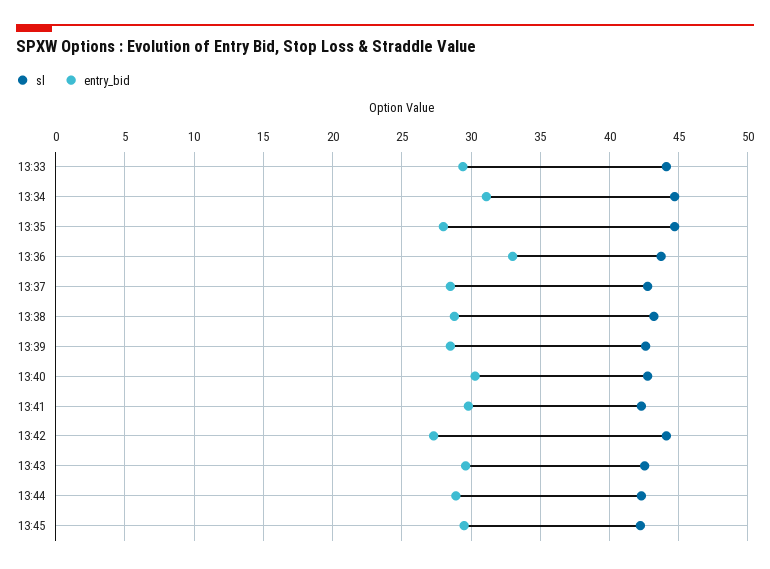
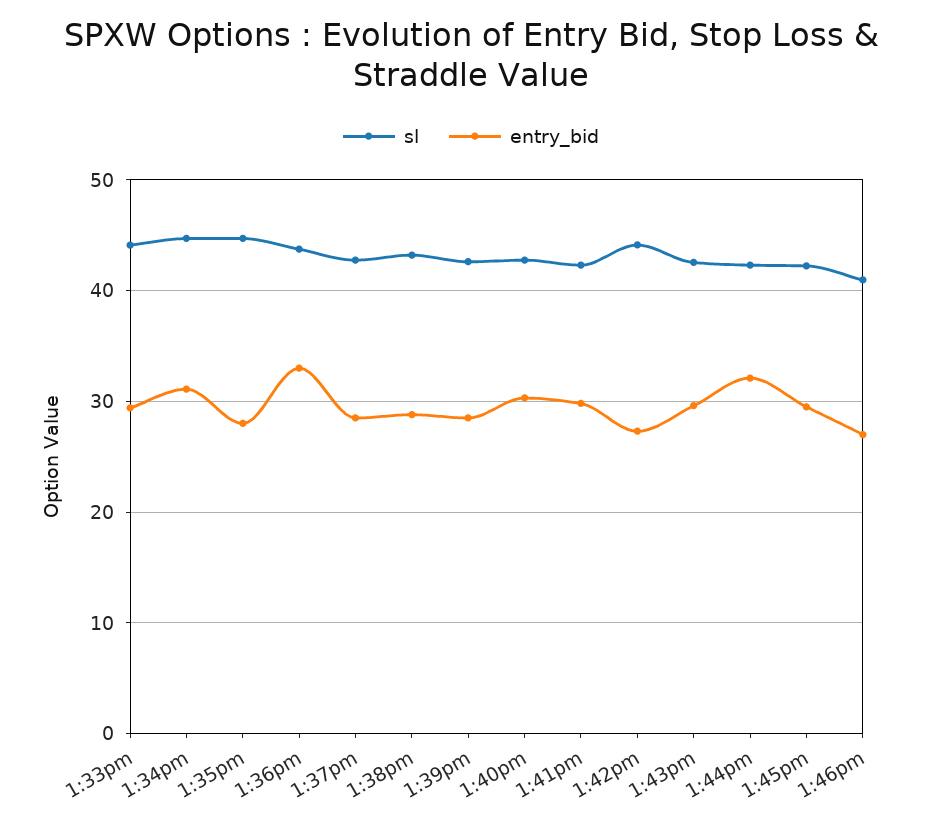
entry_bid, 13:44: 29 -> 32
sl, 1:46pm: none -> 41
entry_bid, 1:46pm: none -> 27

